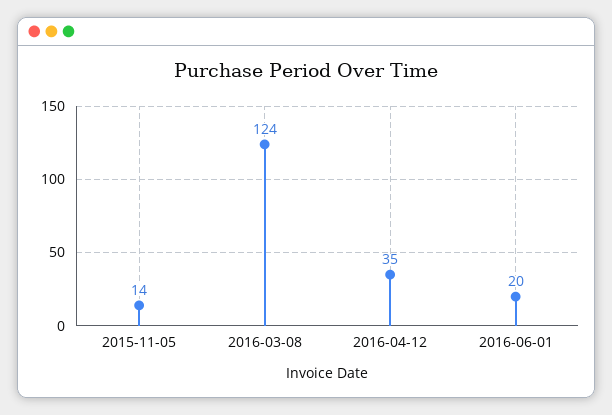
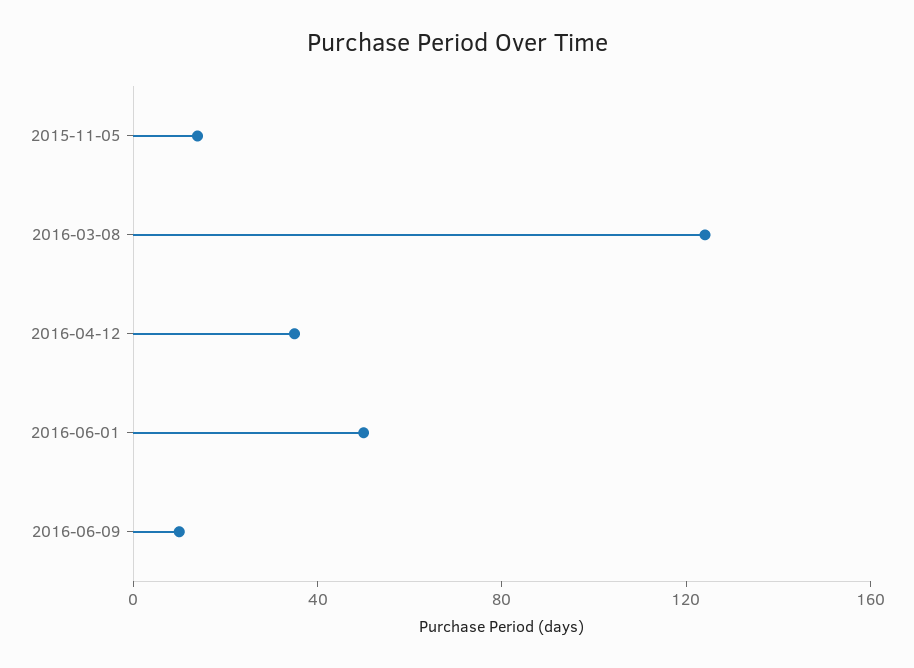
2016-06-01: 20 -> 50
2016-06-09: none -> 10

